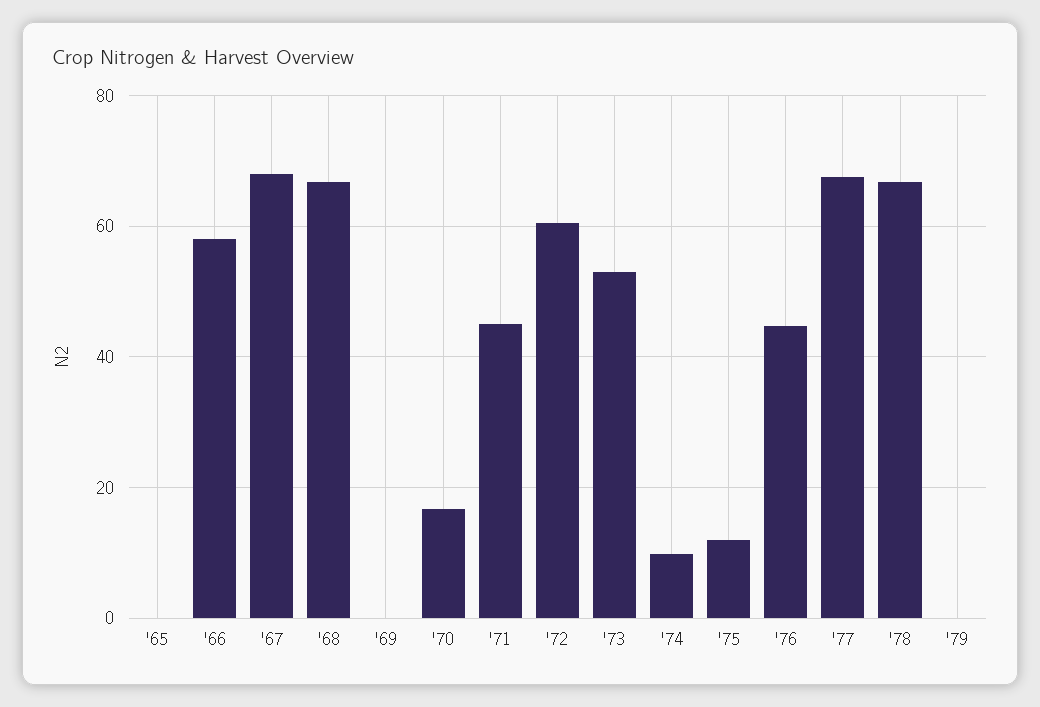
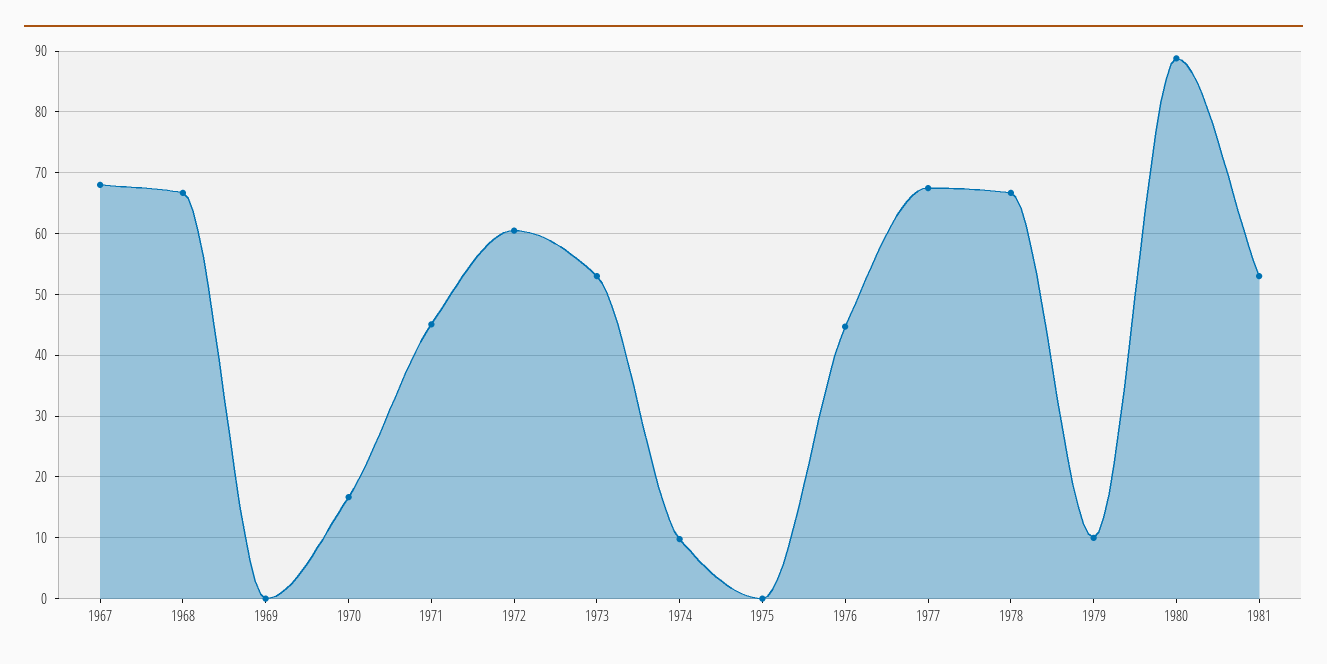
'65: 0 -> none
'66: 58 -> none
'75: 12 -> 0
'79: 0 -> 10
1980: none -> 89
1981: none -> 53

